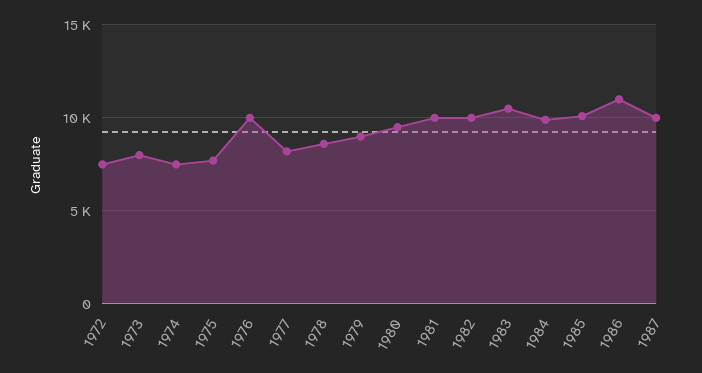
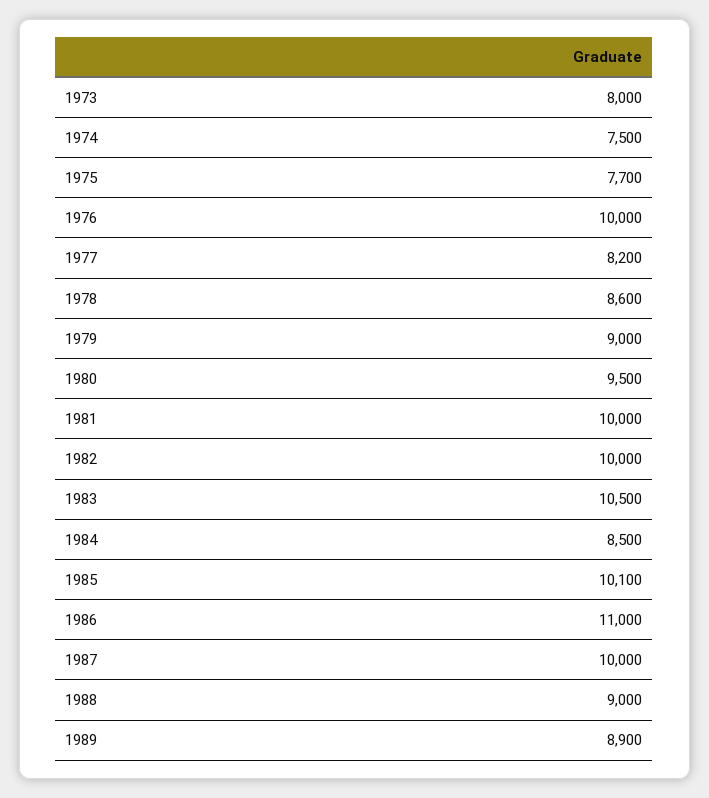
1972: 7500 -> none
1984: 10000 -> 8500
1988: none -> 9000
1989: none -> 8900

